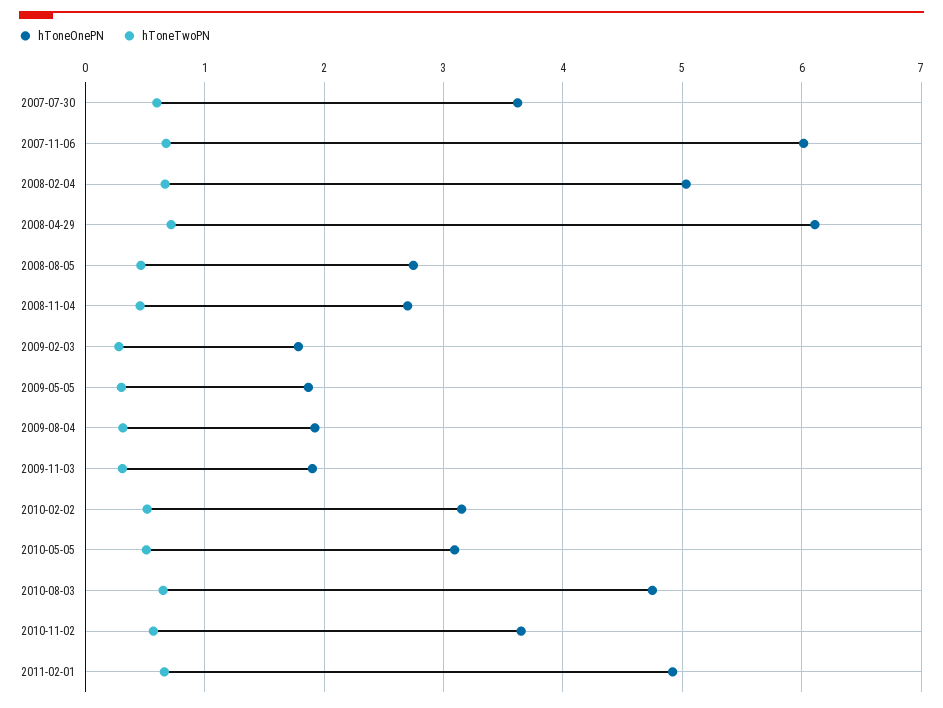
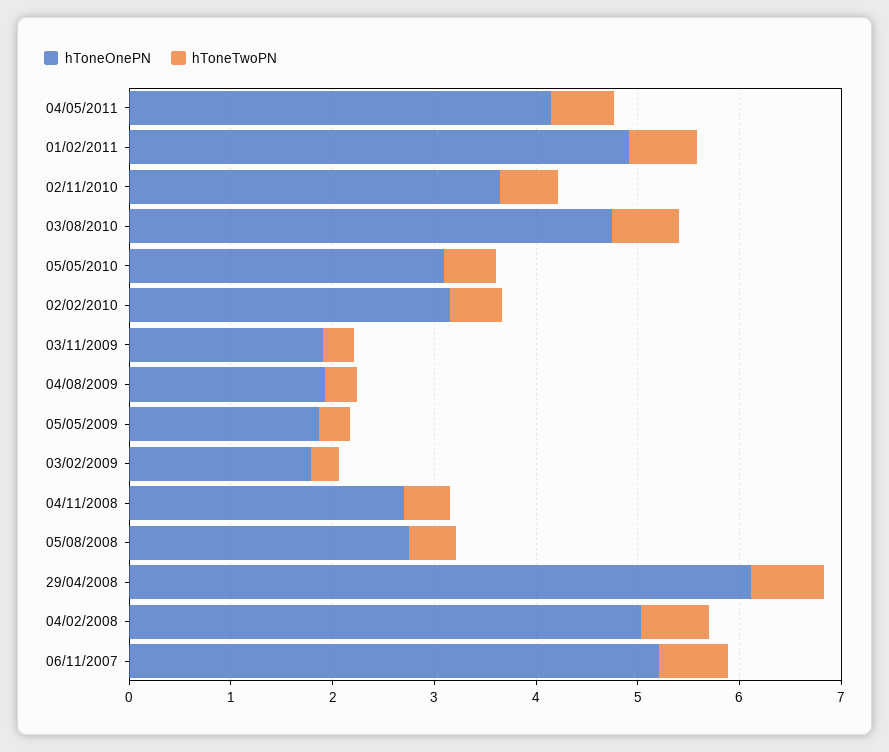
hToneOnePN, 2007-07-30: 3.6 -> none
hToneTwoPN, 2007-07-30: 0.6 -> none
hToneOnePN, 2007-11-06: 6 -> 5.2
hToneOnePN, 04/05/2011: none -> 4.2
hToneTwoPN, 04/05/2011: none -> 0.6

